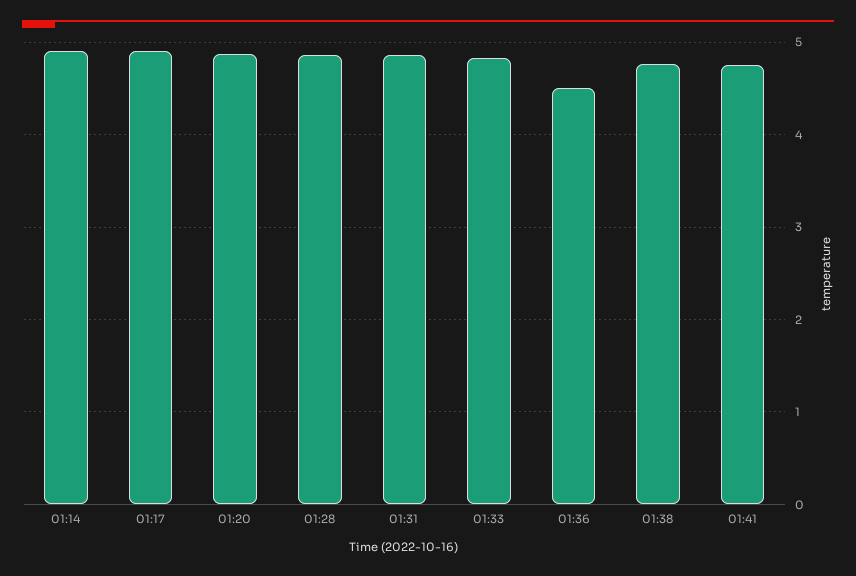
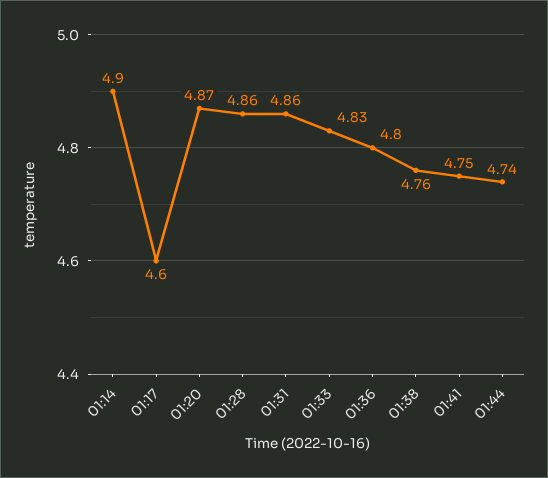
01:17: 4.9 -> 4.6
01:36: 4.5 -> 4.8
01:44: none -> 4.74

